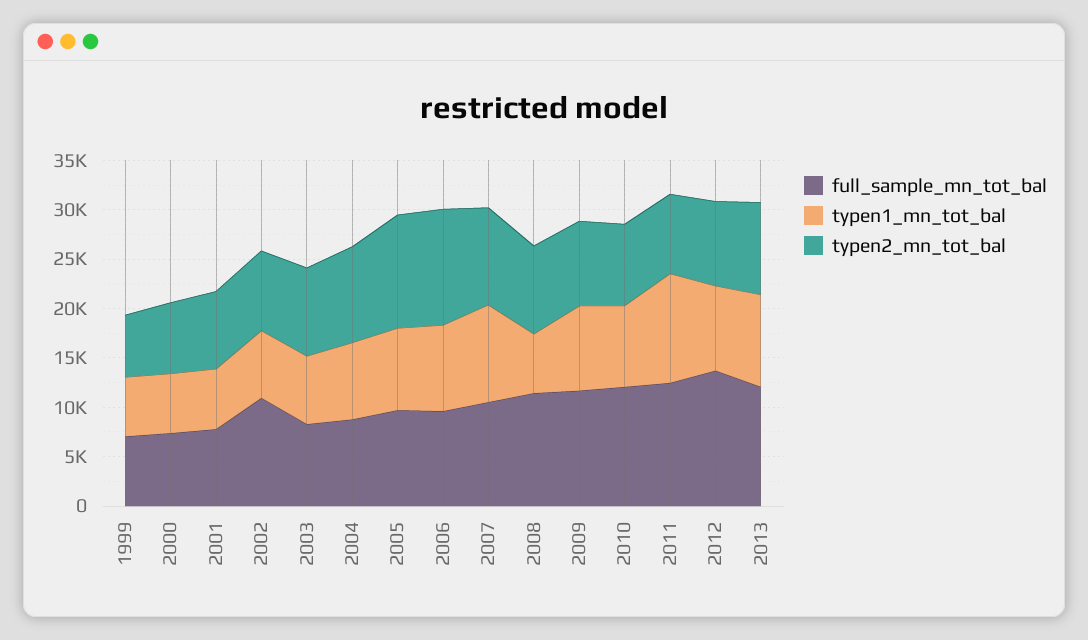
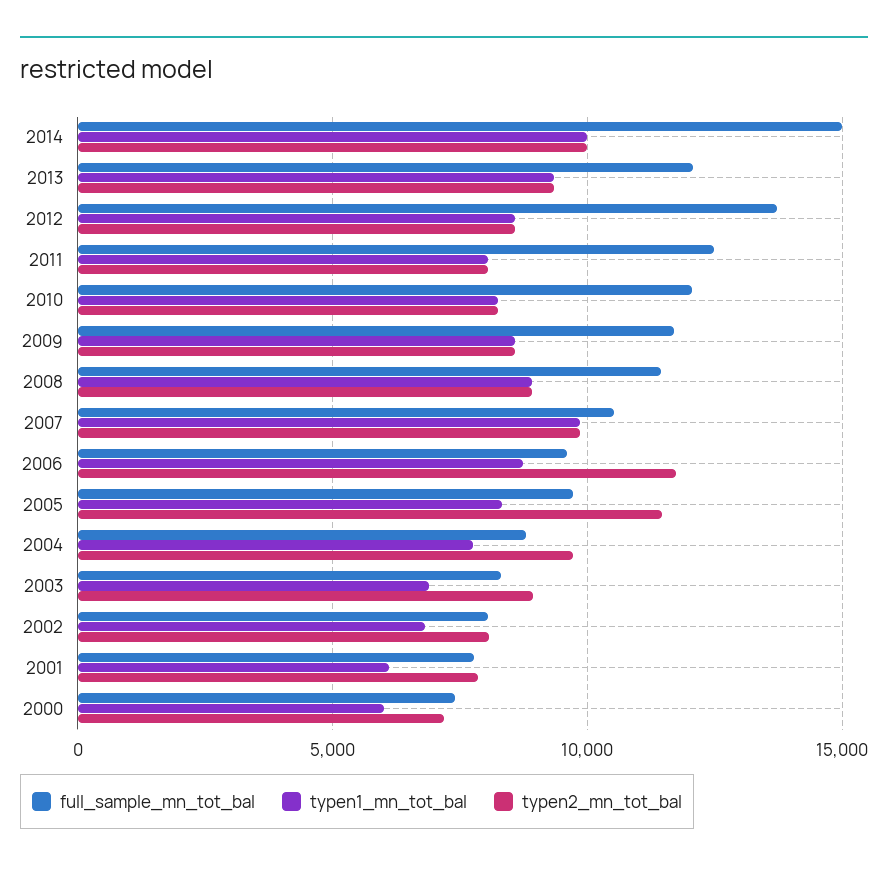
full_sample_mn_tot_bal, 1999: 7000 -> none
typen1_mn_tot_bal, 1999: 6000 -> none
typen2_mn_tot_bal, 1999: 6000 -> none
full_sample_mn_tot_bal, 2002: 11000 -> 8000
typen1_mn_tot_bal, 2008: 6000 -> 9000
typen1_mn_tot_bal, 2011: 11000 -> 8000
full_sample_mn_tot_bal, 2014: none -> 15000
typen1_mn_tot_bal, 2014: none -> 10000
typen2_mn_tot_bal, 2014: none -> 10000

